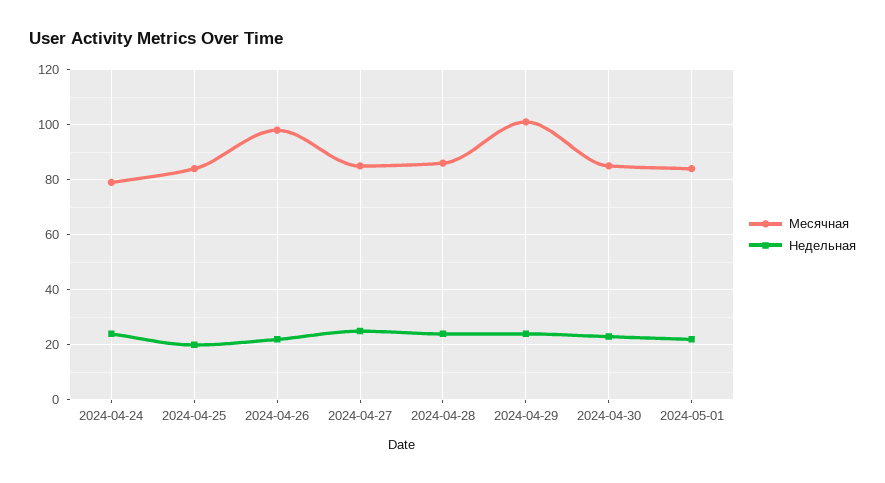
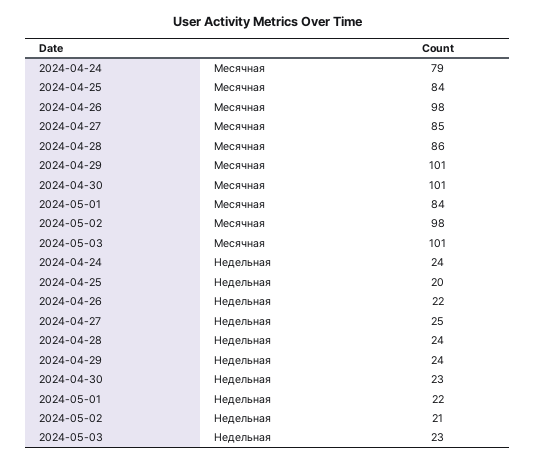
Месячная, 2024-04-30: 85 -> 101
Месячная, 2024-05-02: none -> 98
Месячная, 2024-05-03: none -> 101
Недельная, 2024-05-02: none -> 21
Недельная, 2024-05-03: none -> 23

